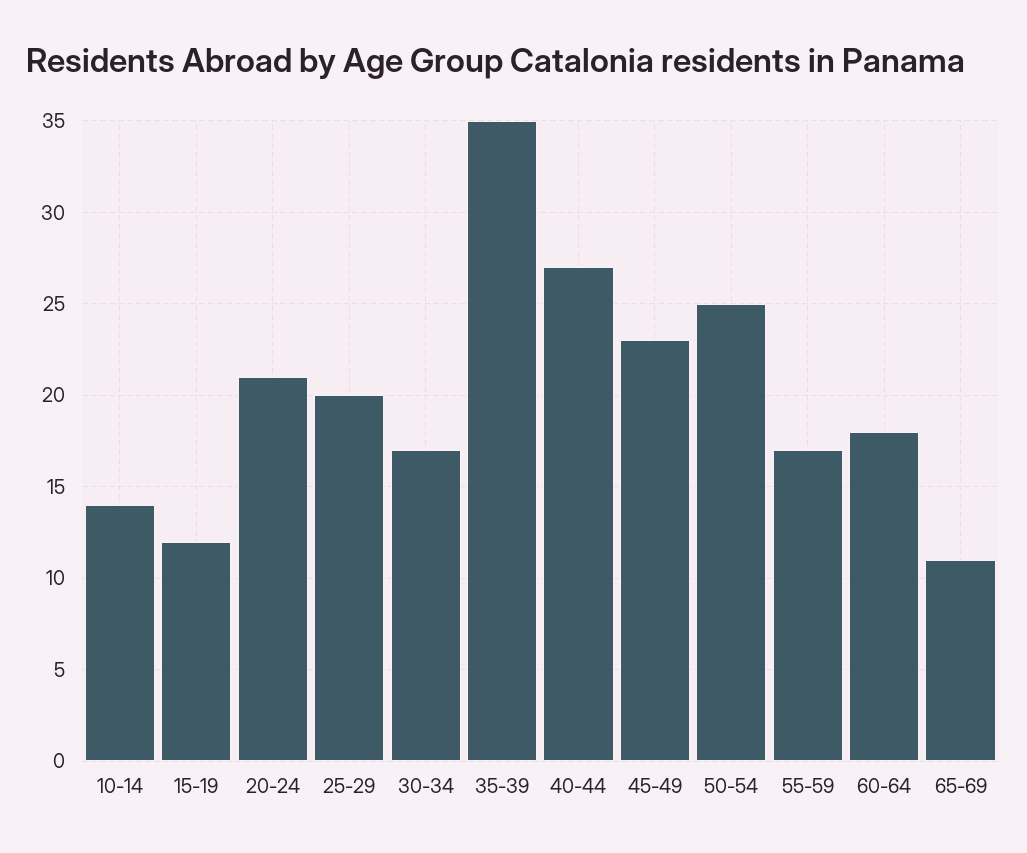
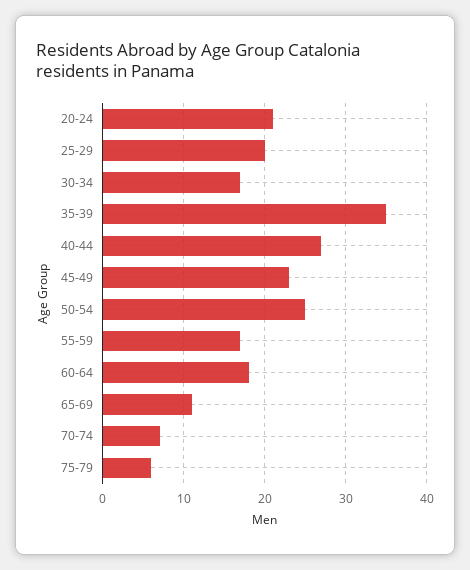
10-14: 14 -> none
15-19: 12 -> none
70-74: none -> 7
75-79: none -> 6

